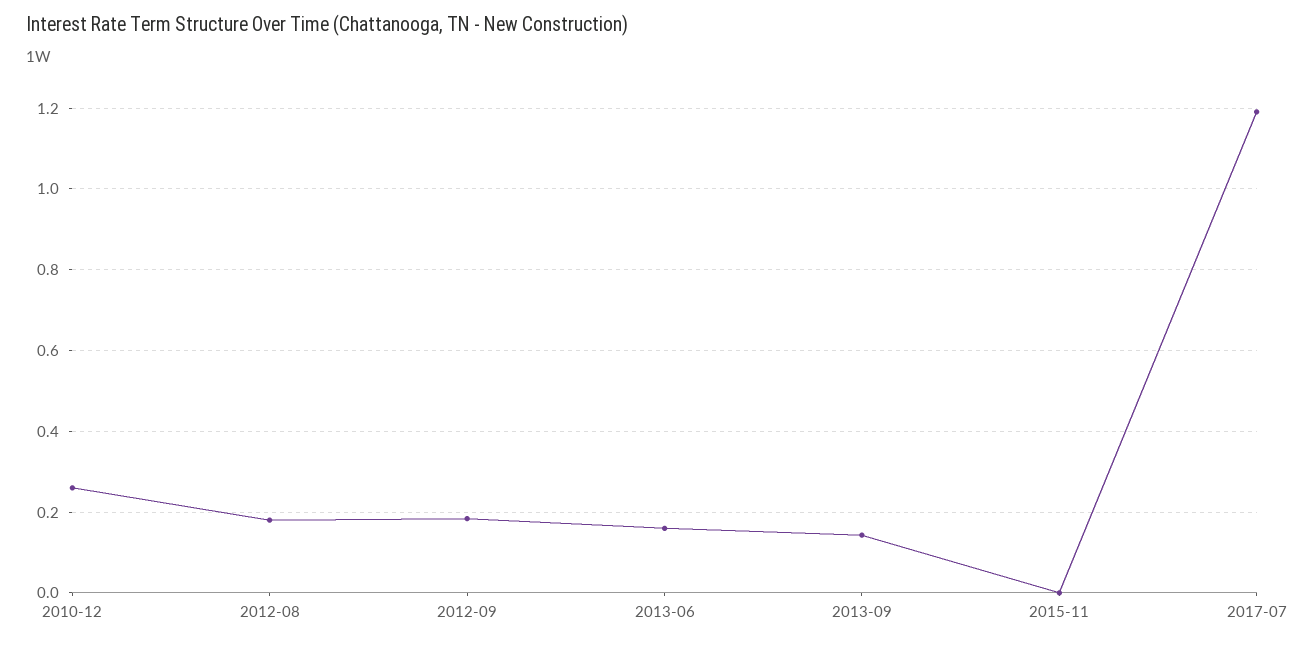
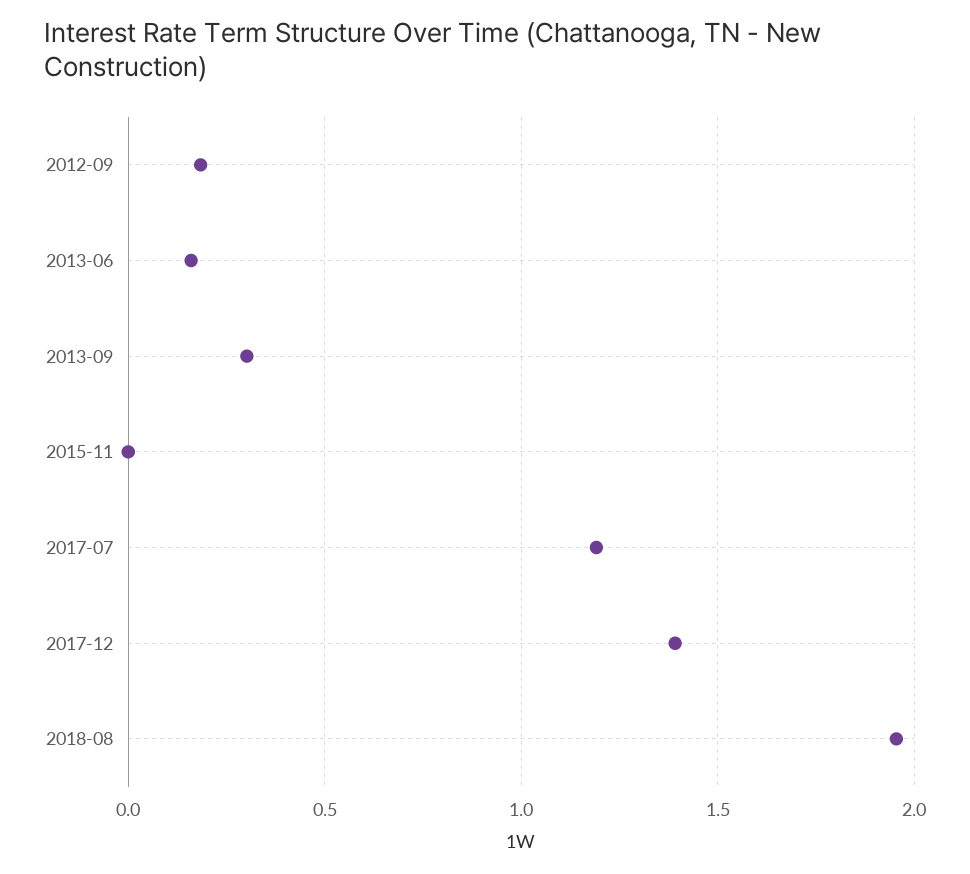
2010-12: 0.26 -> none
2012-08: 0.18 -> none
2013-09: 0.14 -> 0.3
2017-12: none -> 1.4
2018-08: none -> 1.95

